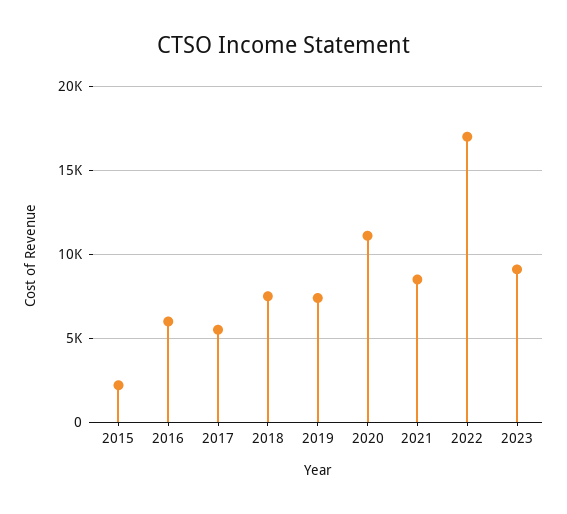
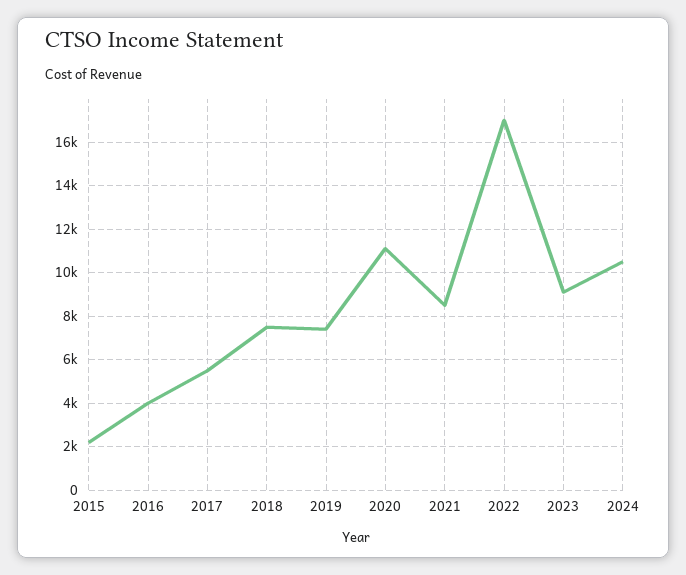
2016: 6000 -> 4000
2024: none -> 10500

